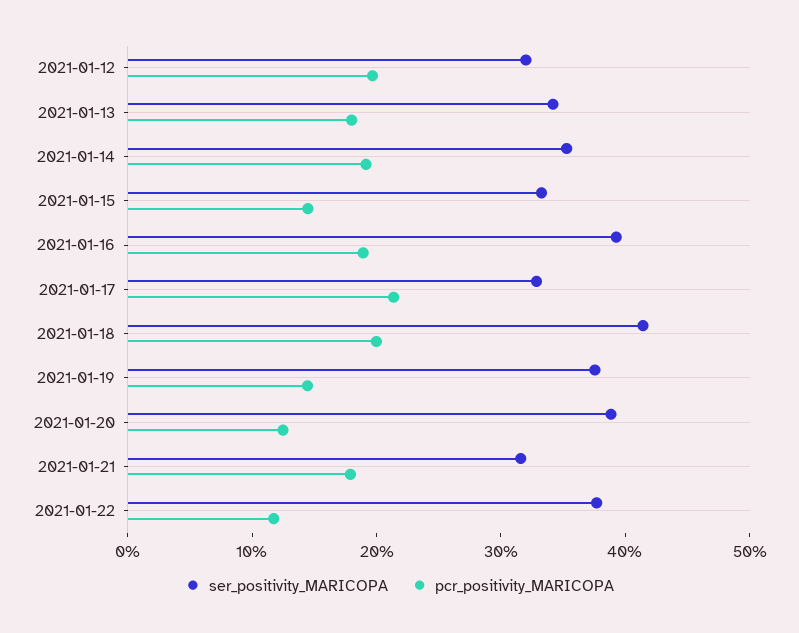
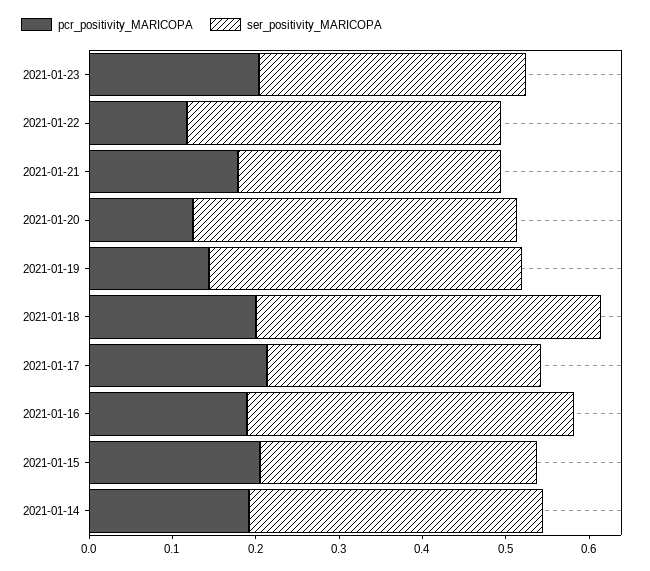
ser_positivity_MARICOPA, 2021-01-12: 0.32 -> none
pcr_positivity_MARICOPA, 2021-01-12: 0.2 -> none
ser_positivity_MARICOPA, 2021-01-13: 0.34 -> none
pcr_positivity_MARICOPA, 2021-01-13: 0.18 -> none
pcr_positivity_MARICOPA, 2021-01-15: 0.14 -> 0.2
pcr_positivity_MARICOPA, 2021-01-23: none -> 0.2
ser_positivity_MARICOPA, 2021-01-23: none -> 0.32

